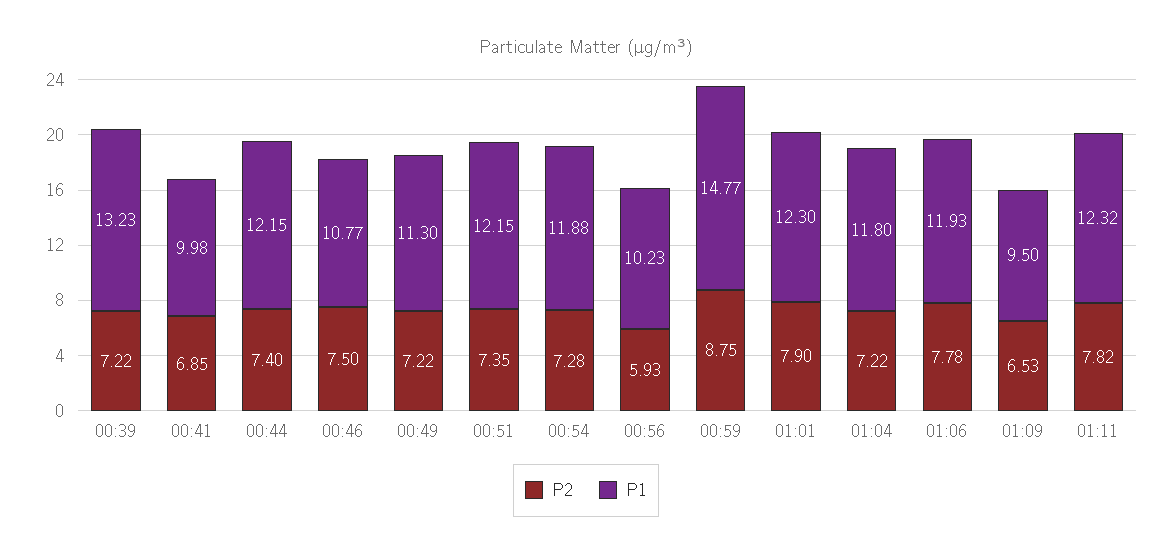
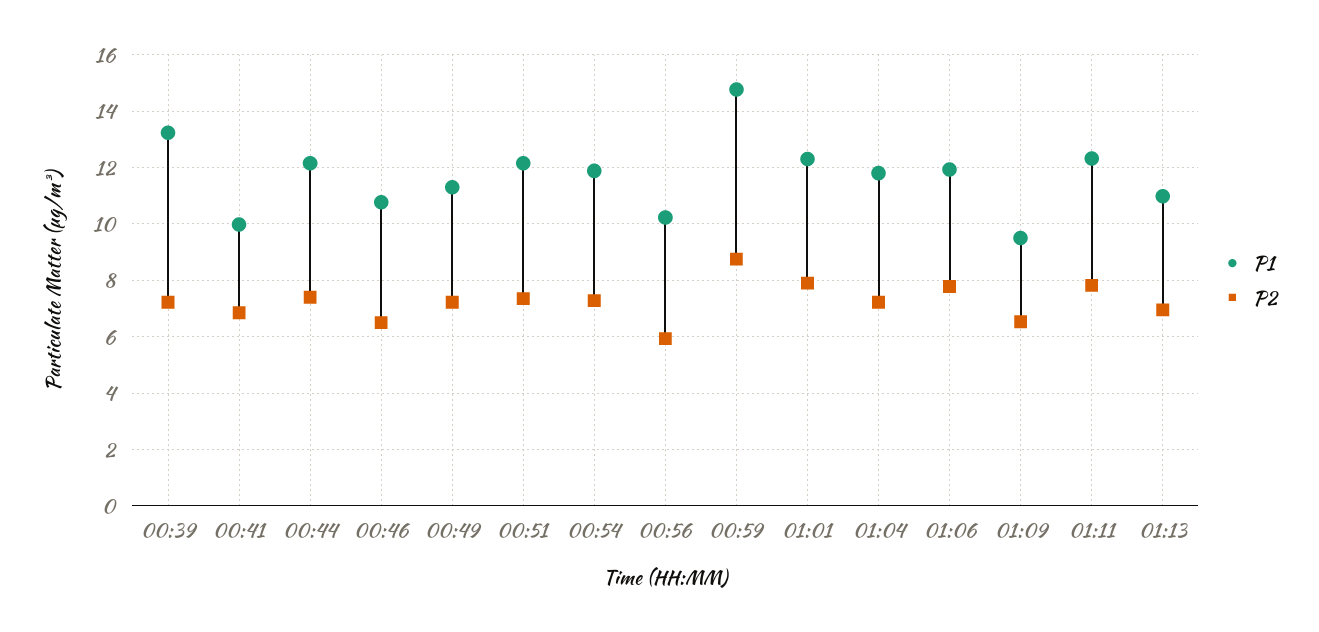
P2, 00:46: 7.5 -> 6.5
P1, 01:13: none -> 11
P2, 01:13: none -> 7

